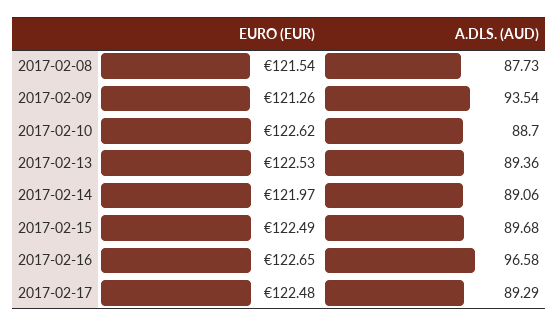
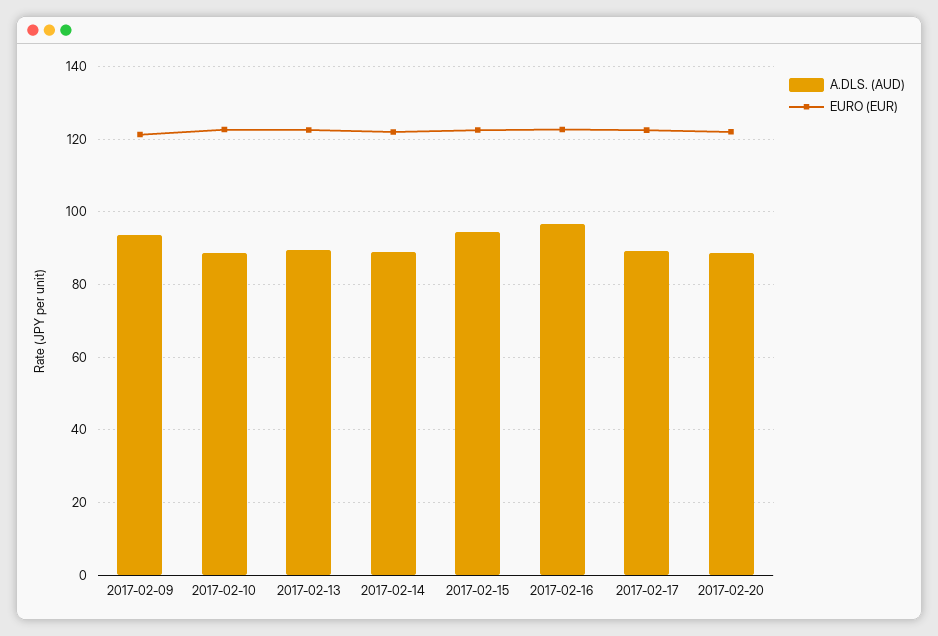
EURO (EUR), 2017-02-08: 121.54 -> none
A.DLS. (AUD), 2017-02-08: 87.73 -> none
A.DLS. (AUD), 2017-02-15: 89.68 -> 94
A.DLS. (AUD), 2017-02-20: none -> 88
EURO (EUR), 2017-02-20: none -> 122

